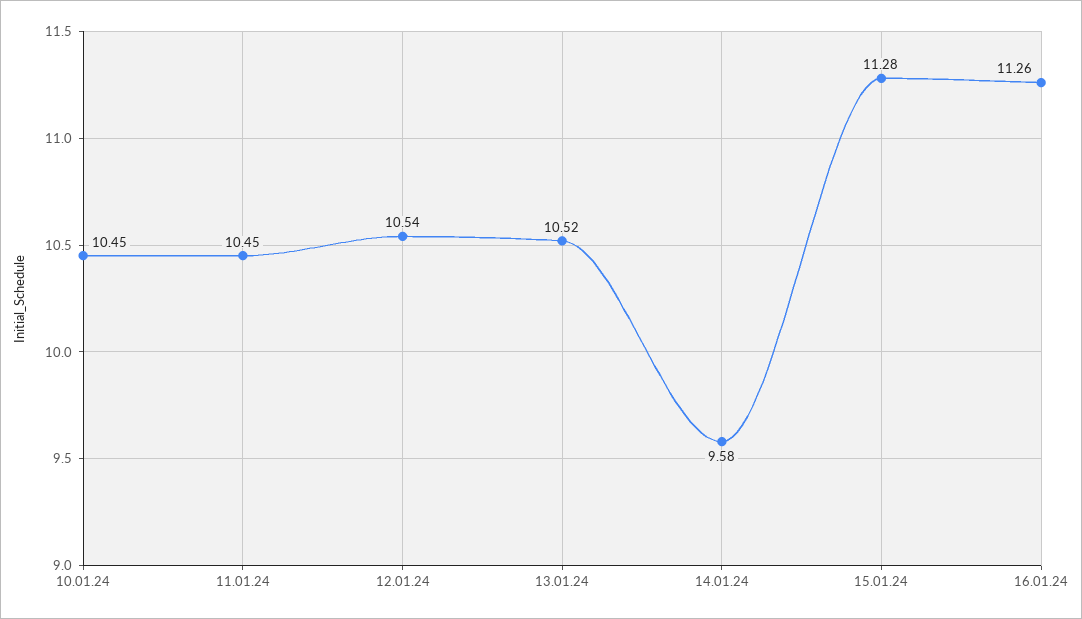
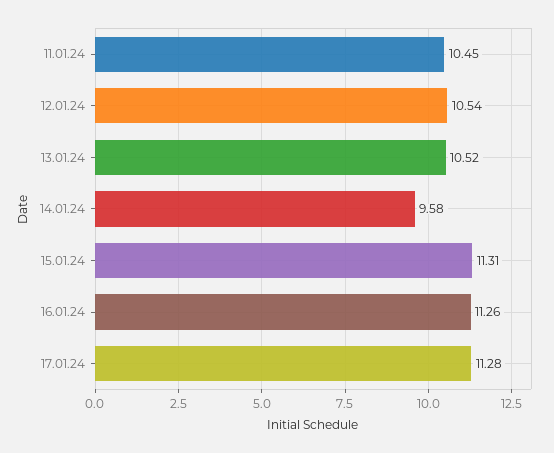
10.01.24: 10.45 -> none
15.01.24: 11.28 -> 11.31
17.01.24: none -> 11.28

